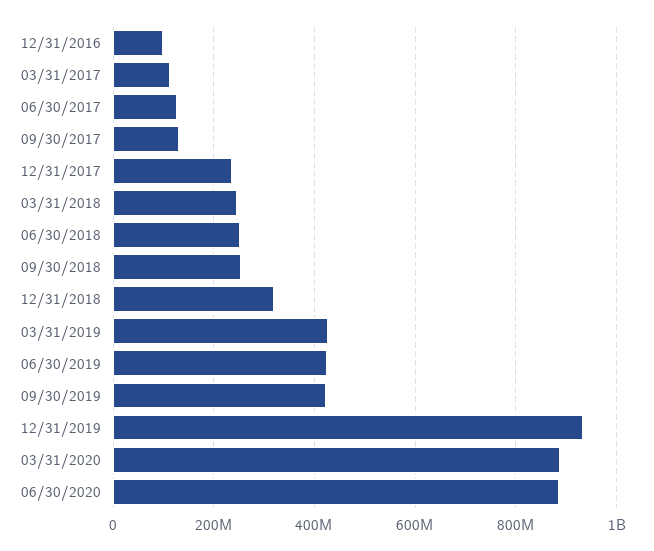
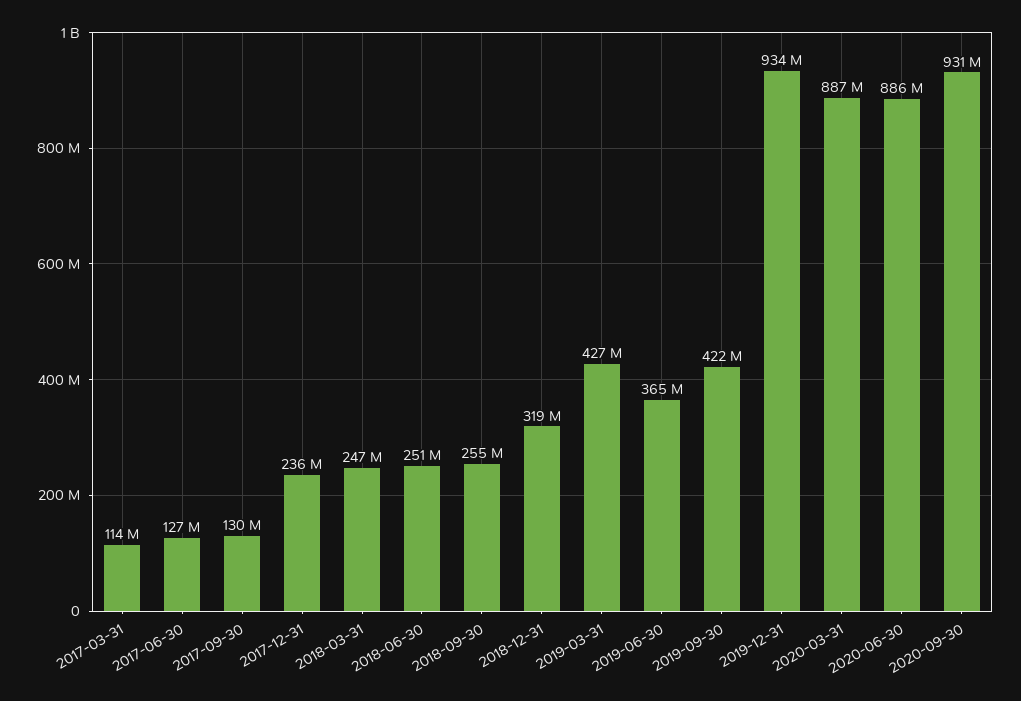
12/31/2016: 100000000 -> none
06/30/2019: 420000000 -> 365000000
2020-09-30: none -> 931000000

